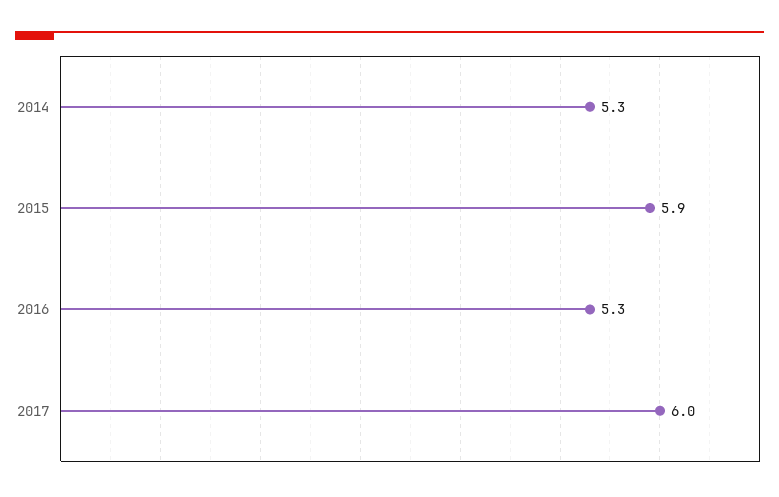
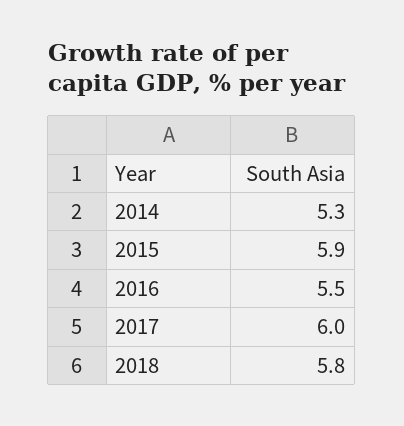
2016: 5.3 -> 5.5
2018: none -> 5.8

